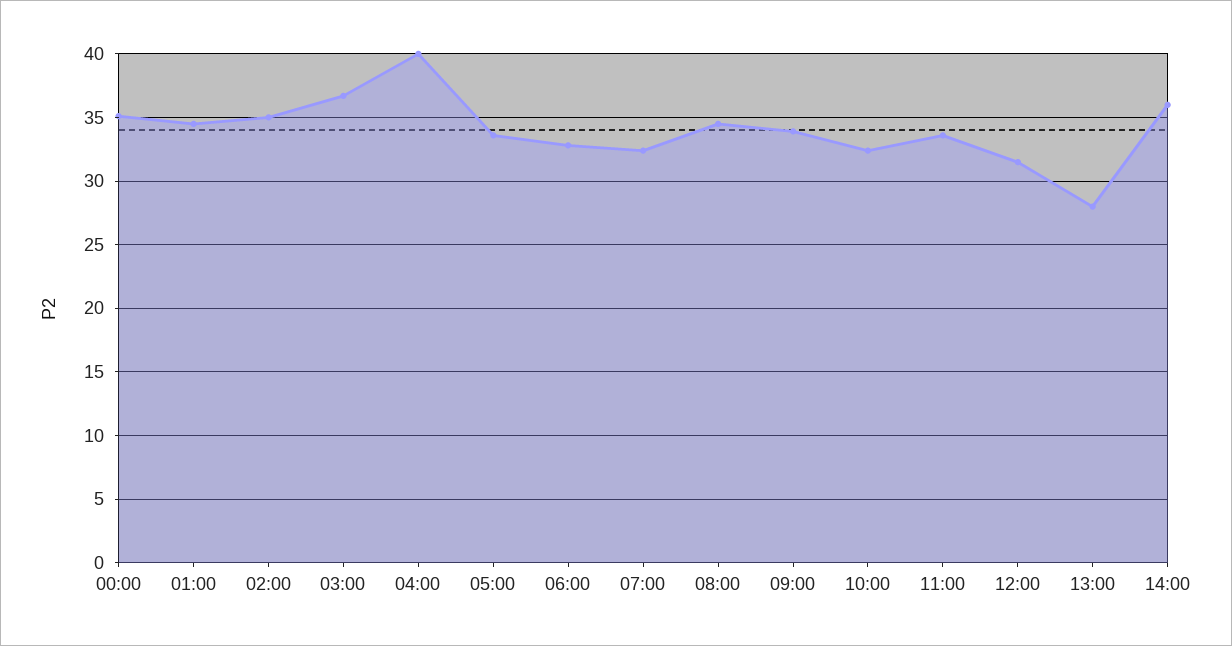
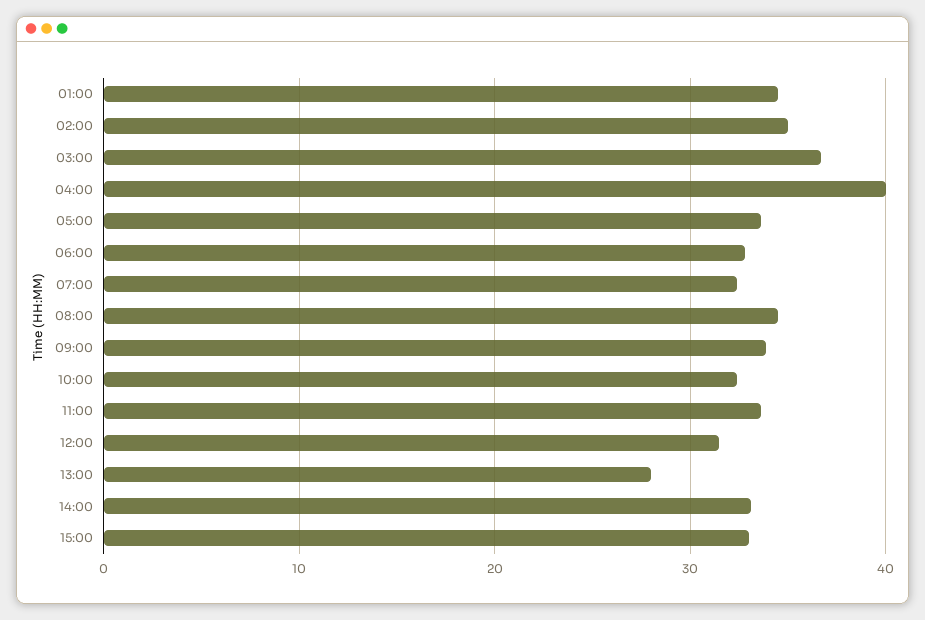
00:00: 35 -> none
14:00: 36 -> 33
15:00: none -> 33

